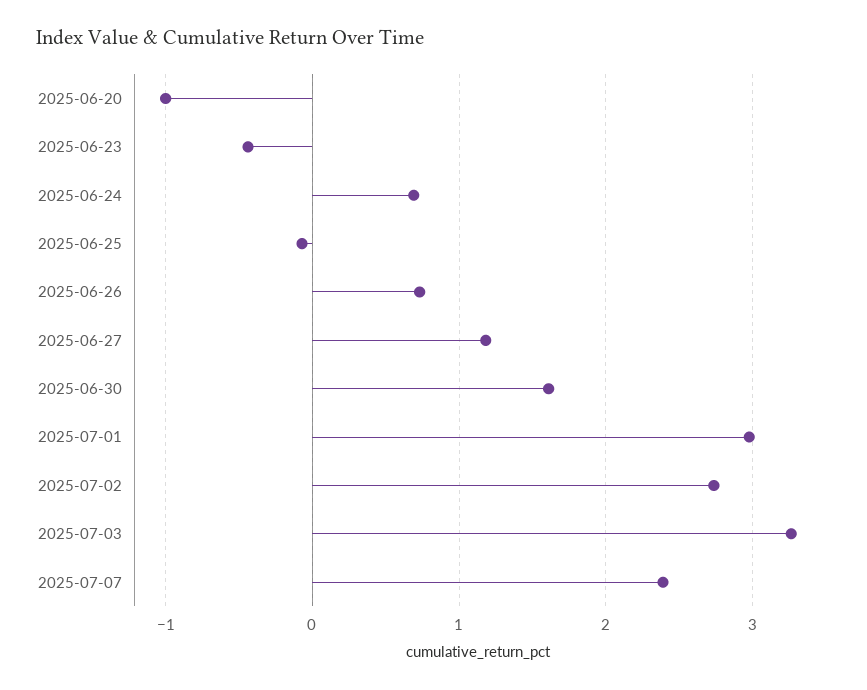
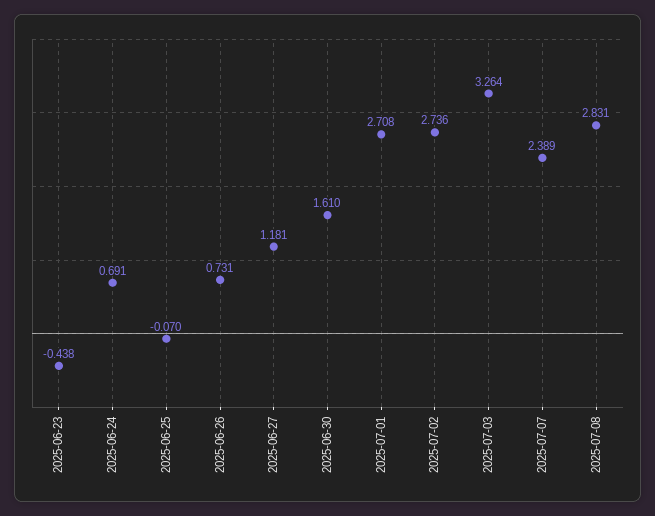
2025-06-20: -1 -> none
2025-07-01: 3 -> 2.708
2025-07-08: none -> 2.831

